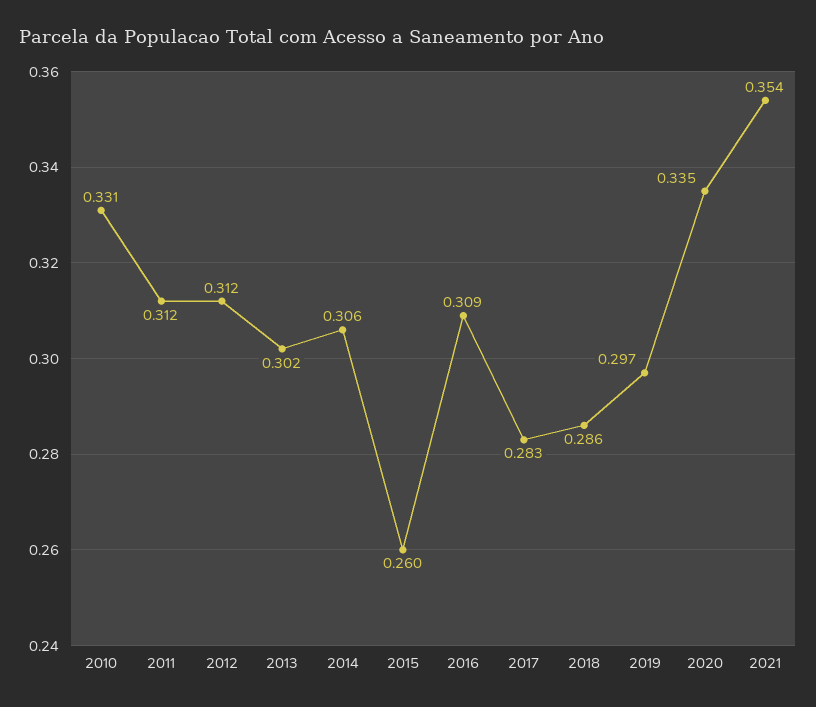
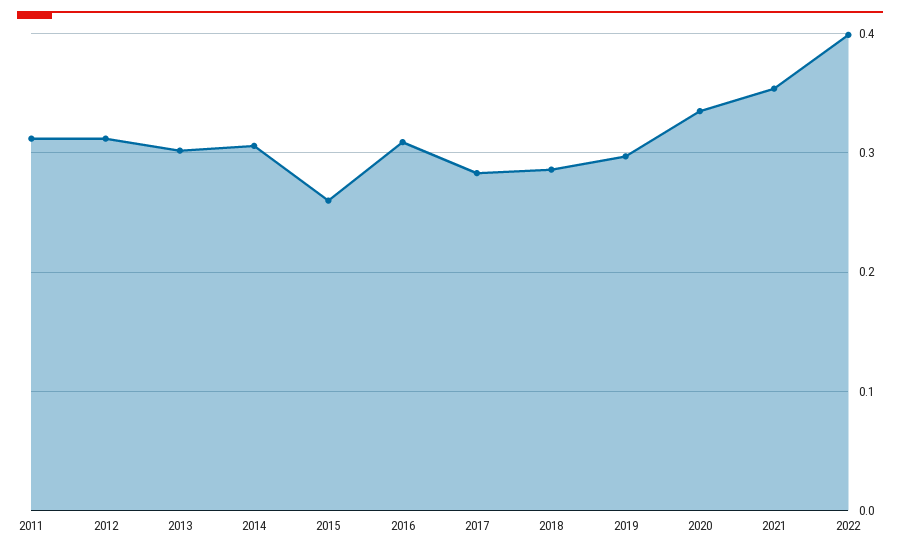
2010: 0.331 -> none
2022: none -> 0.4

